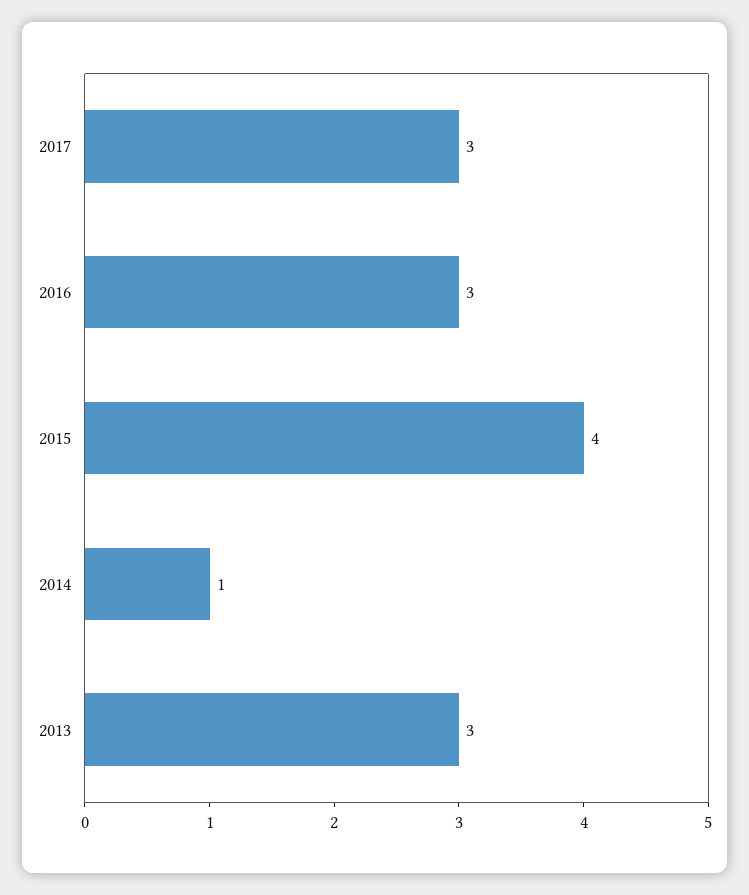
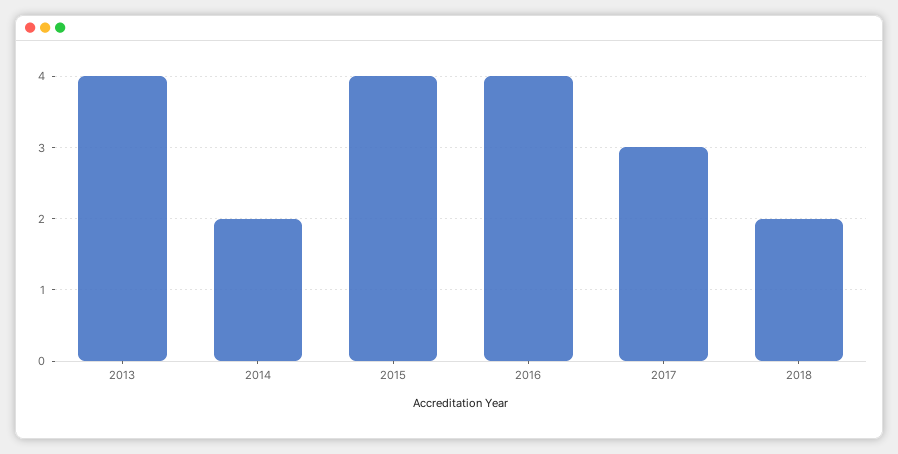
2016: 3 -> 4
2014: 1 -> 2
2013: 3 -> 4
2018: none -> 2

